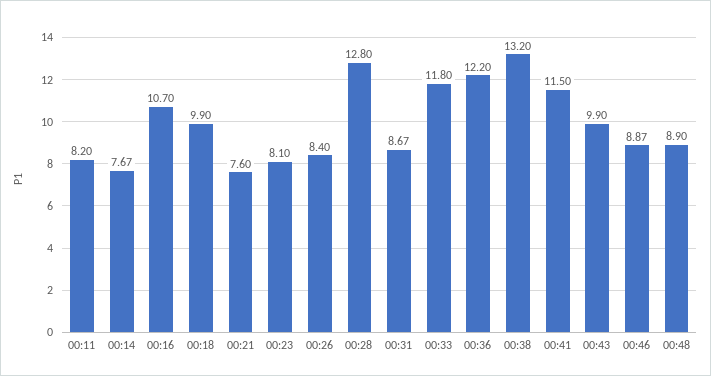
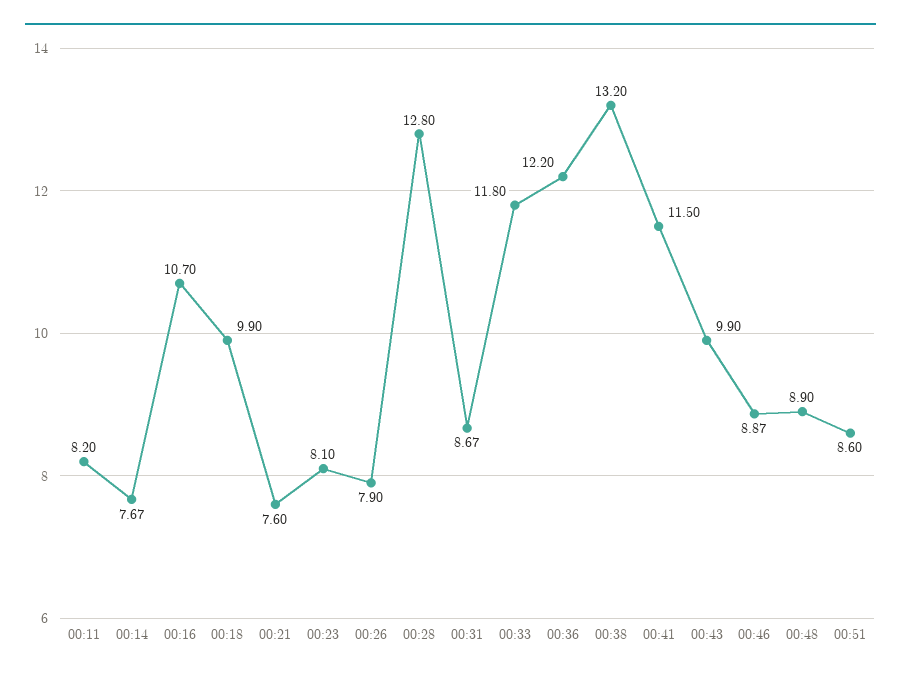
00:26: 8.4 -> 7.9
00:51: none -> 8.6

